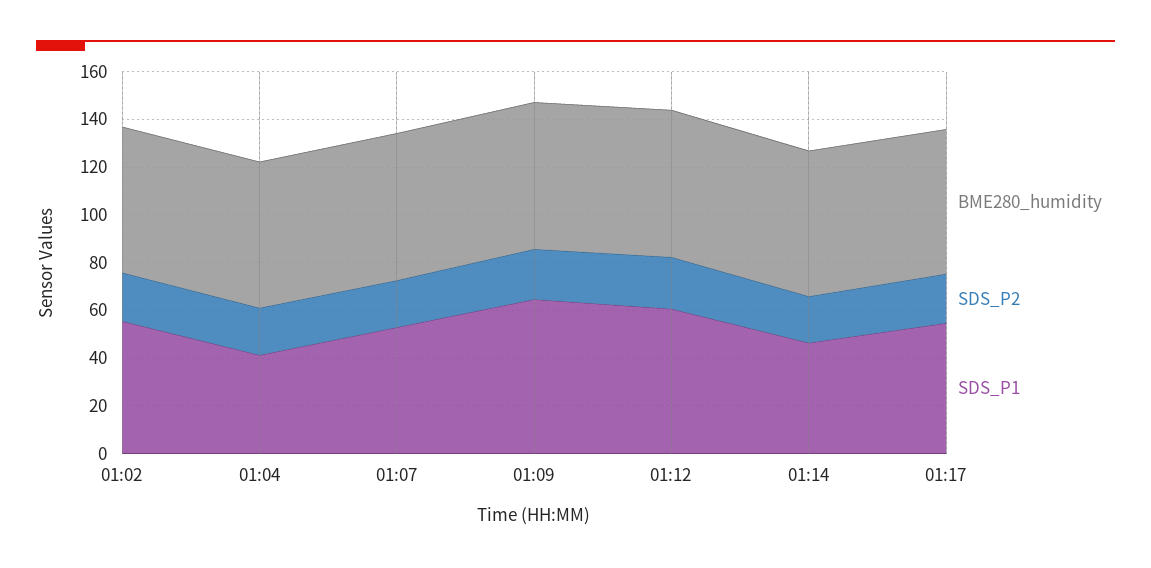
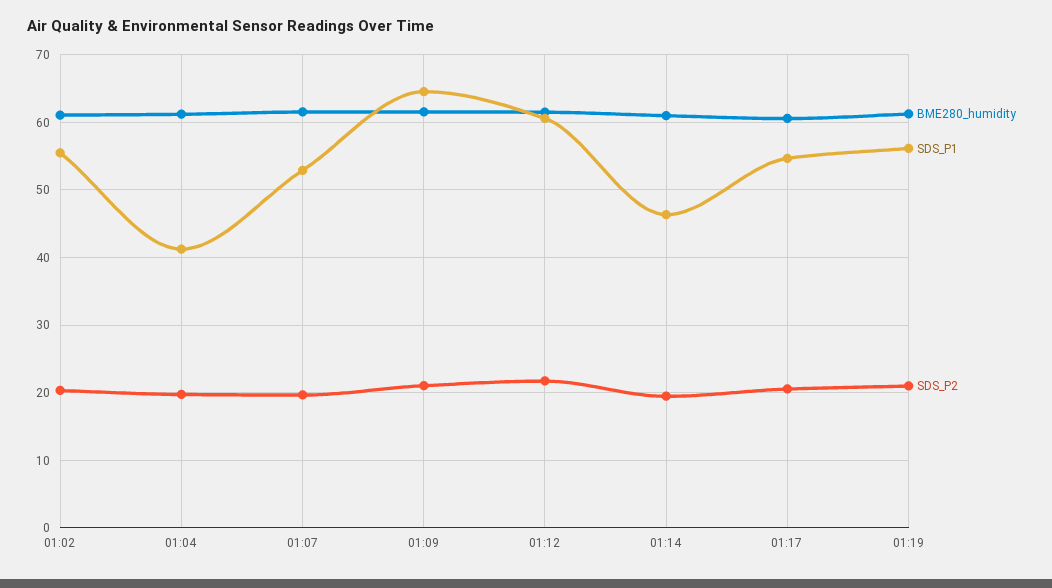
BME280_humidity, 01:19: none -> 61
SDS_P1, 01:19: none -> 56
SDS_P2, 01:19: none -> 21

